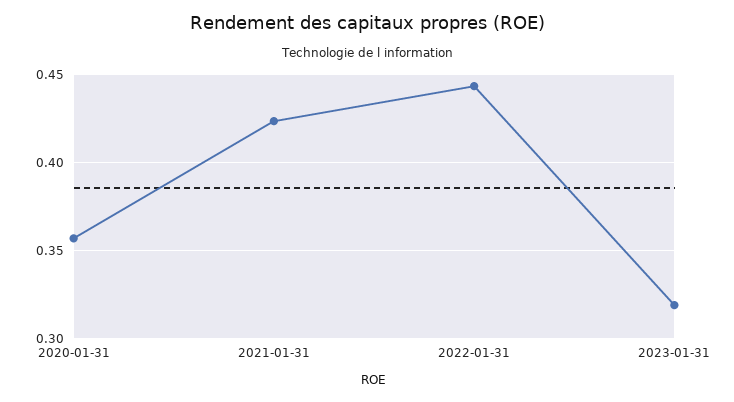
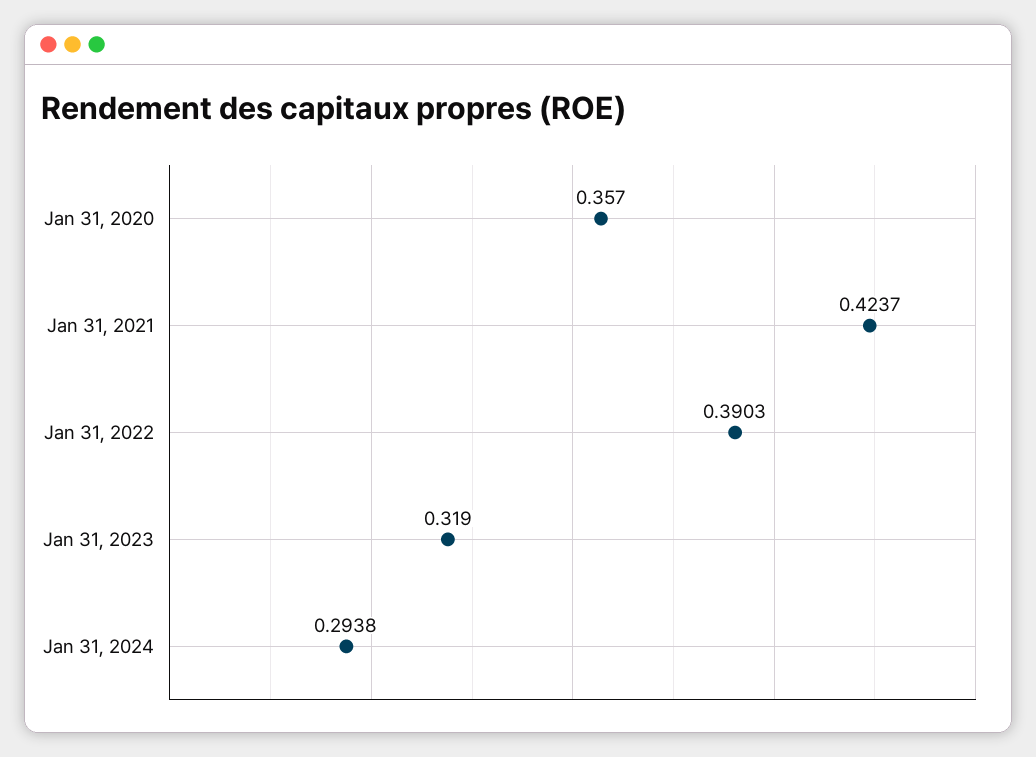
2022-01-31: 0.445 -> 0.3903
Jan 31, 2024: none -> 0.2938

